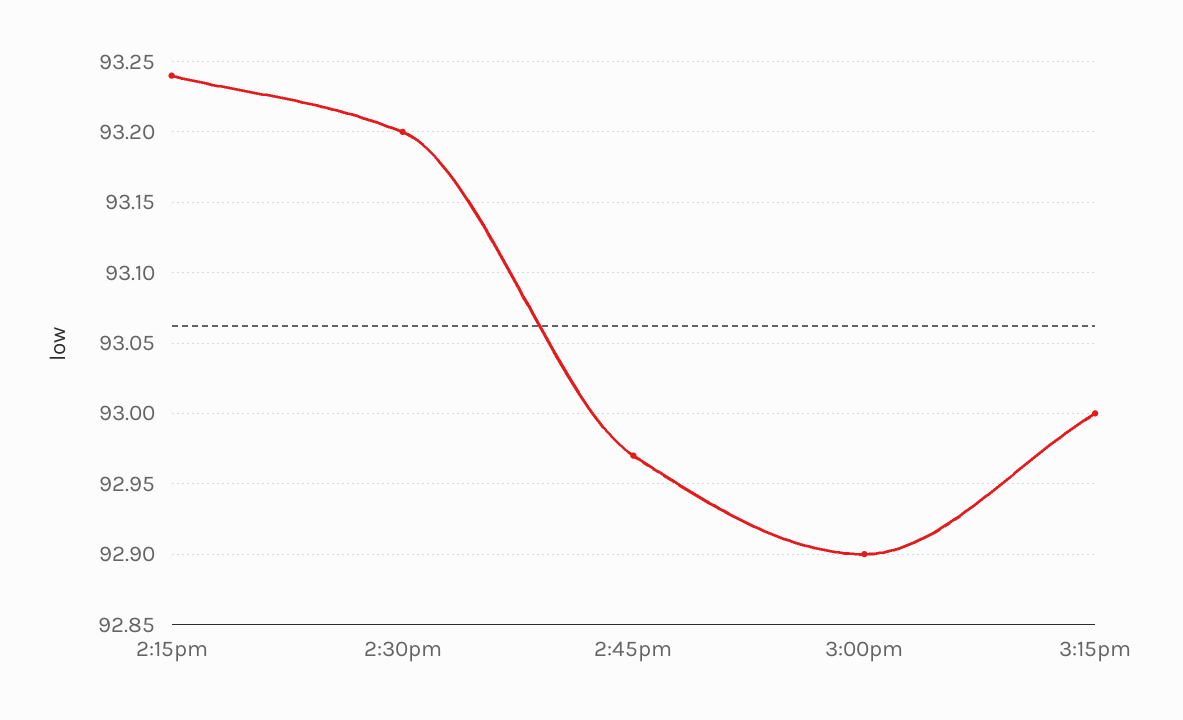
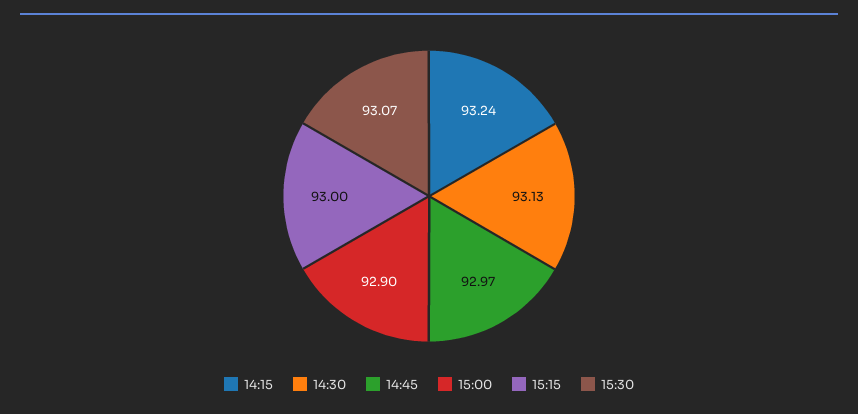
2:30pm: 93.2 -> 93.13
15:30: none -> 93.07

